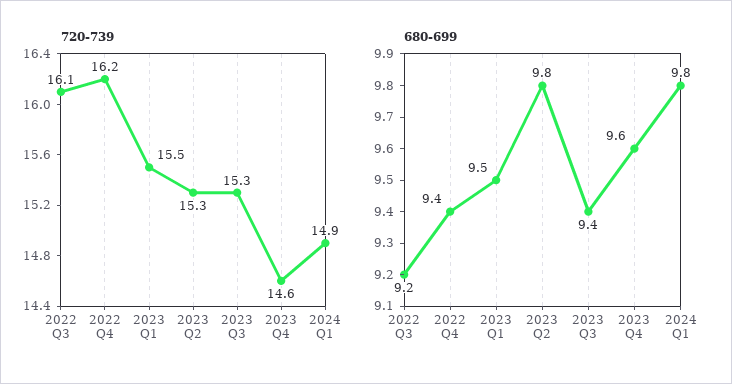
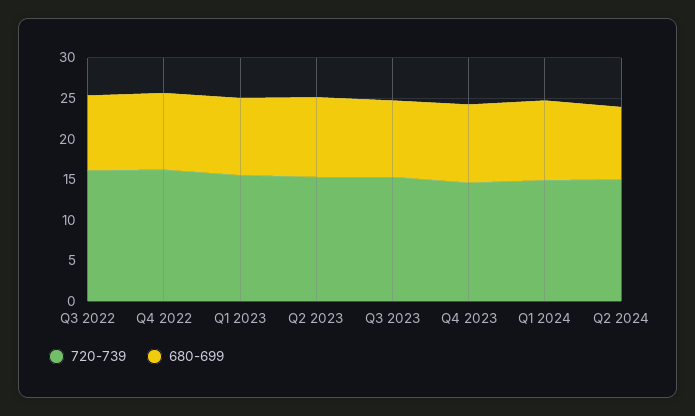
720-739, Q2 2024: none -> 15
680-699, Q2 2024: none -> 9

